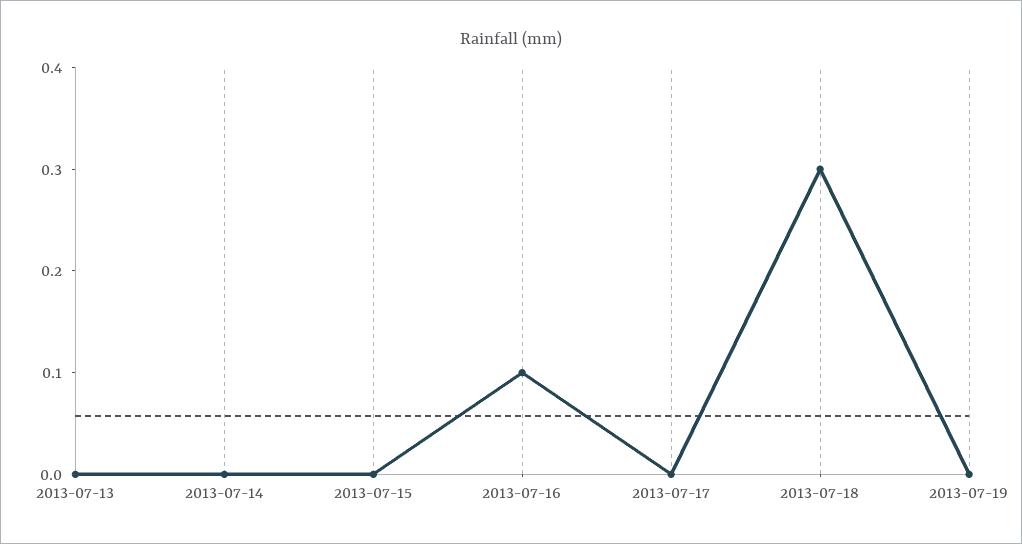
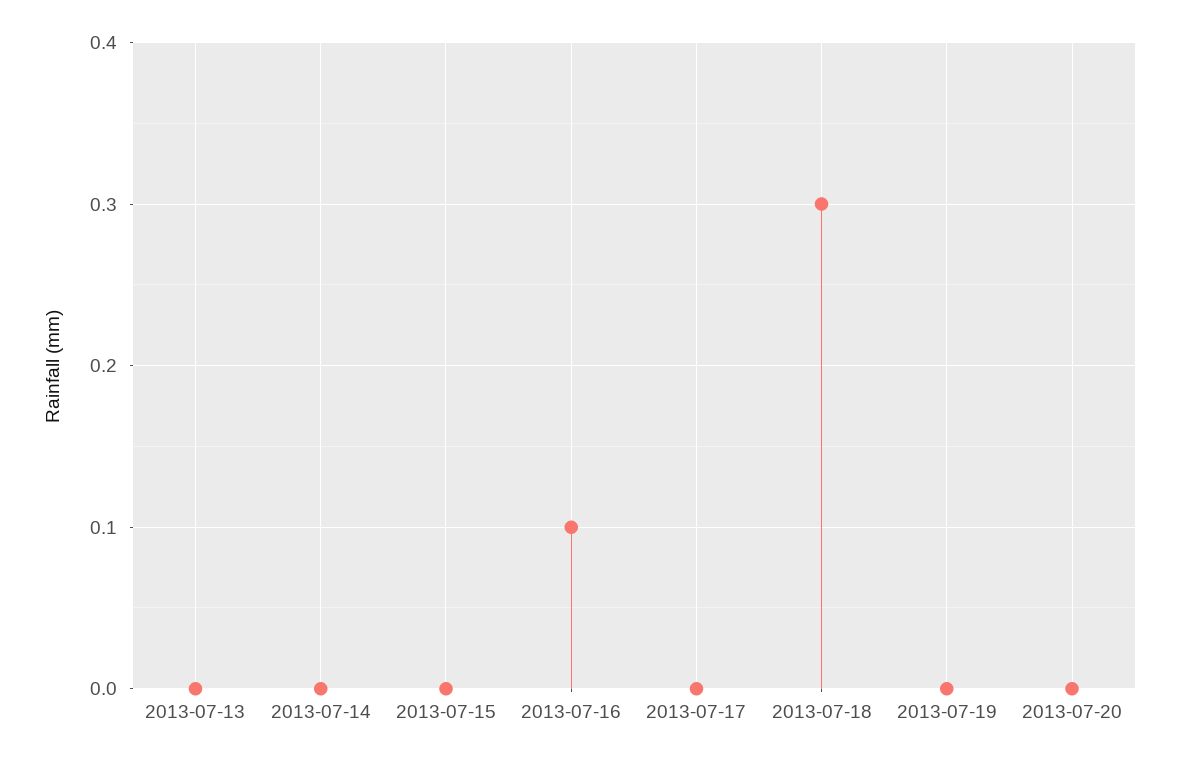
2013-07-20: none -> 0

